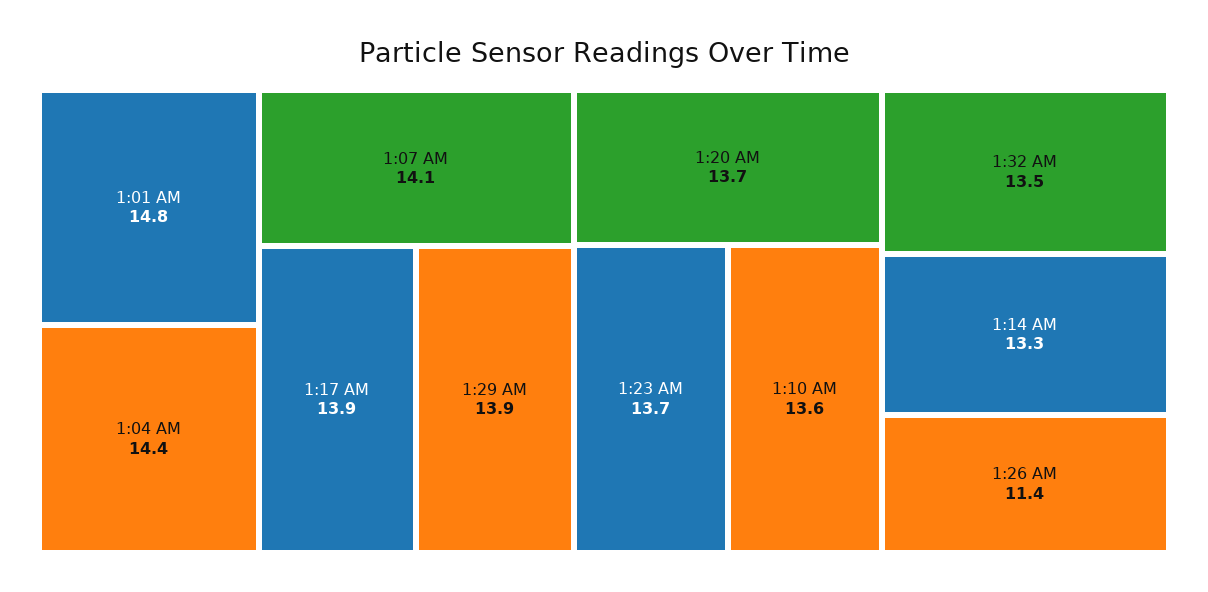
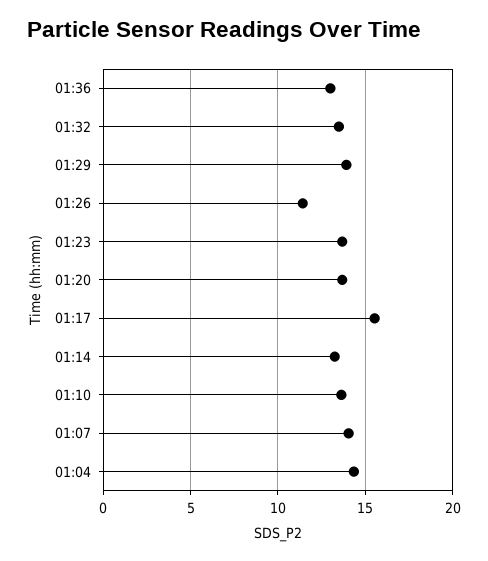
1:01 AM: 14.8 -> none
1:17 AM: 13.9 -> 15.5
01:36: none -> 13

